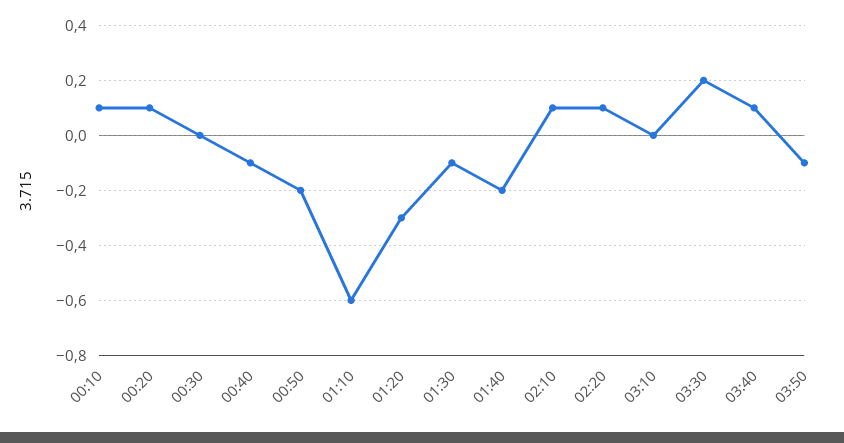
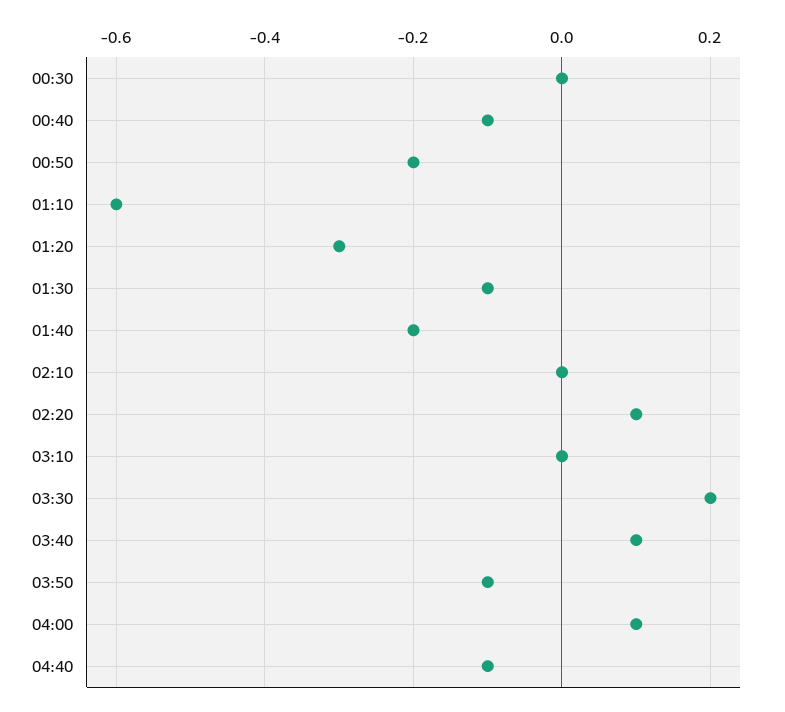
00:10: 0.1 -> none
00:20: 0.1 -> none
02:10: 0.1 -> 0
04:00: none -> 0.1
04:40: none -> -0.1

